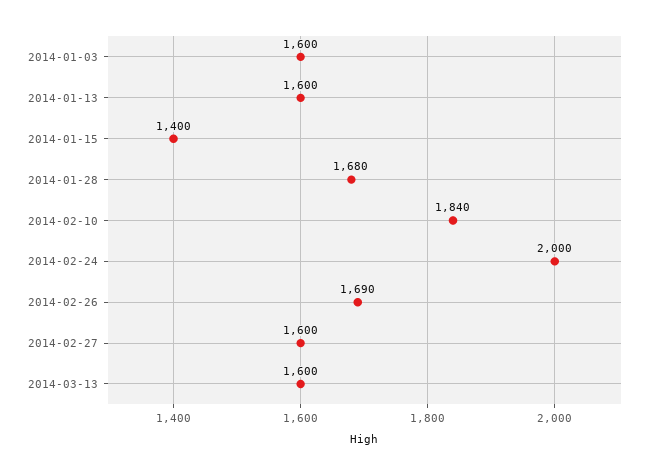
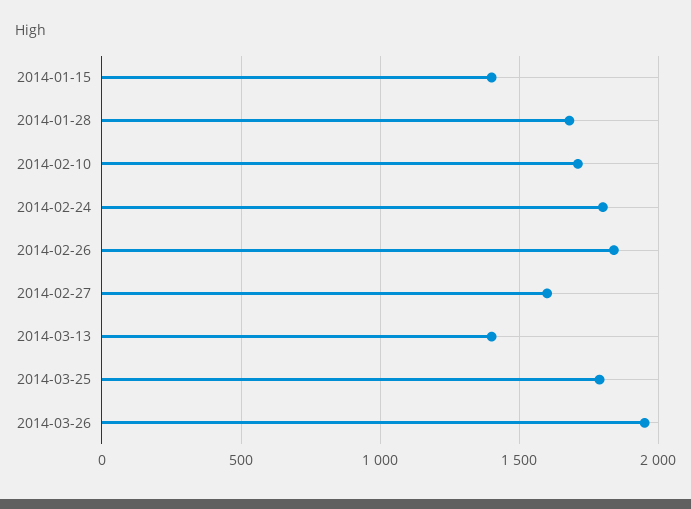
2014-01-03: 1600 -> none
2014-01-13: 1600 -> none
2014-02-10: 1840 -> 1700
2014-02-24: 2000 -> 1800
2014-02-26: 1690 -> 1850
2014-03-13: 1600 -> 1400
2014-03-25: none -> 1800
2014-03-26: none -> 1950

